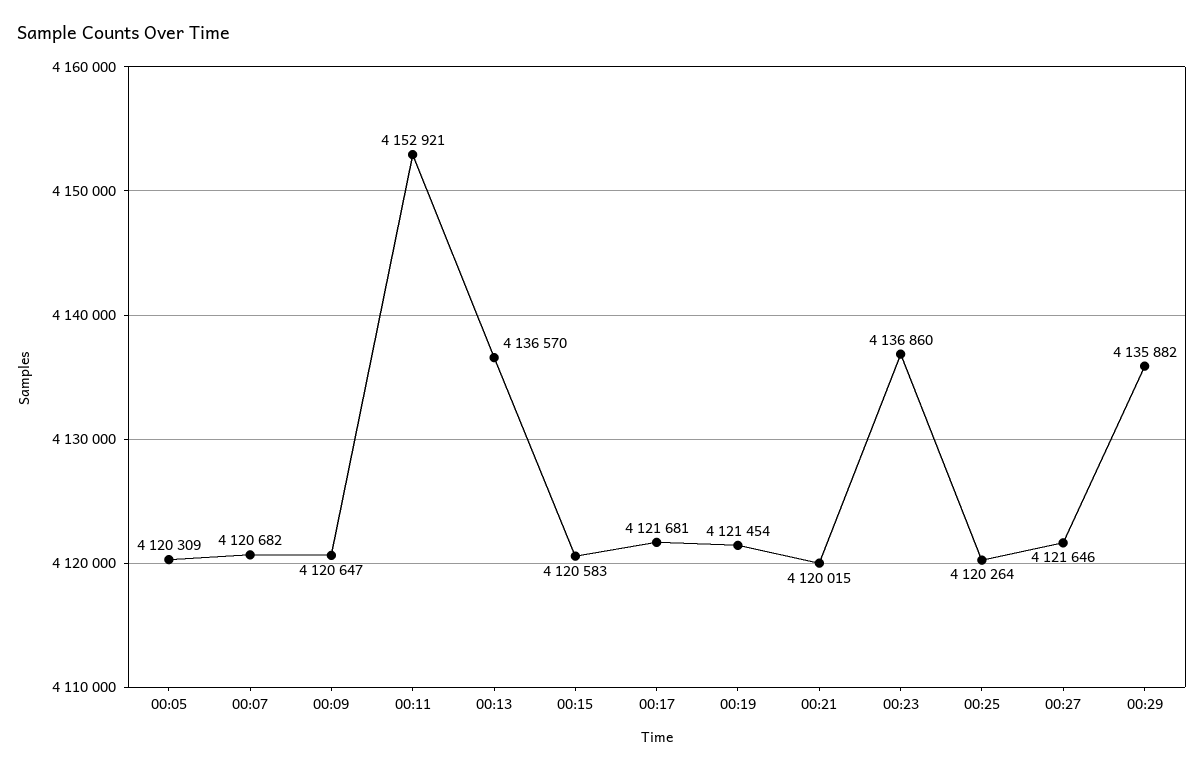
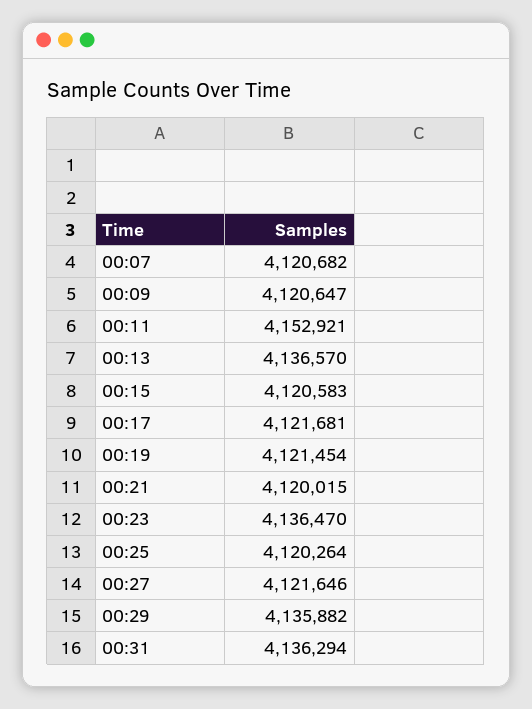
00:05: 4120309 -> none
00:23: 4136860 -> 4136470
00:31: none -> 4136294

